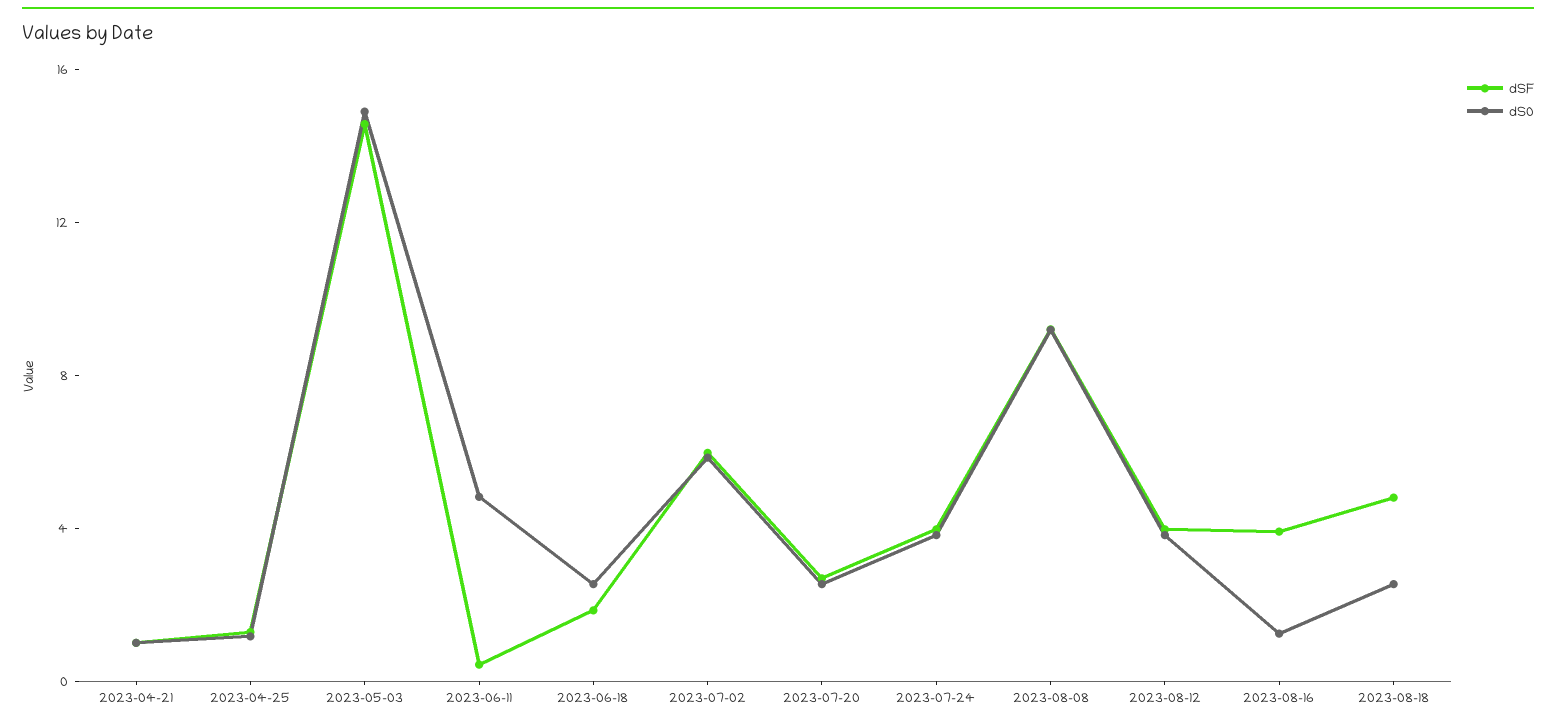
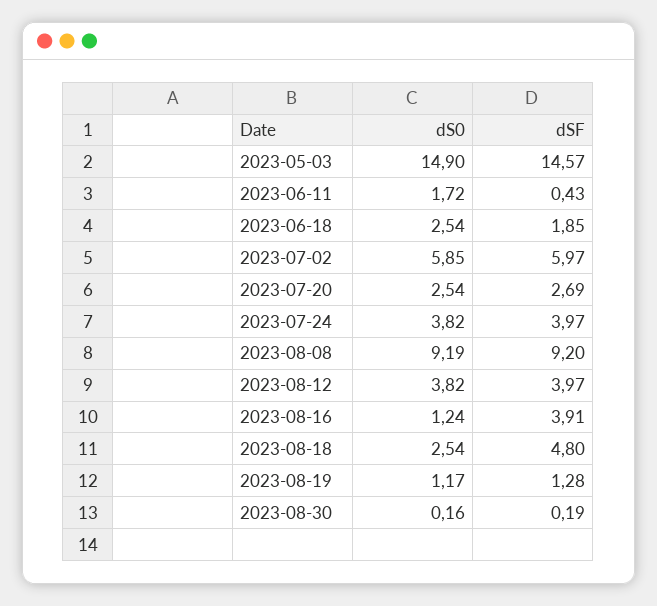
dSF, 2023-04-21: 1 -> none
dS0, 2023-04-21: 1 -> none
dSF, 2023-04-25: 1 -> none
dS0, 2023-04-25: 1 -> none
dS0, 2023-06-11: 5 -> 1.72
dS0, 2023-08-19: none -> 1.17
dSF, 2023-08-19: none -> 1.28
dS0, 2023-08-30: none -> 0.16
dSF, 2023-08-30: none -> 0.19

